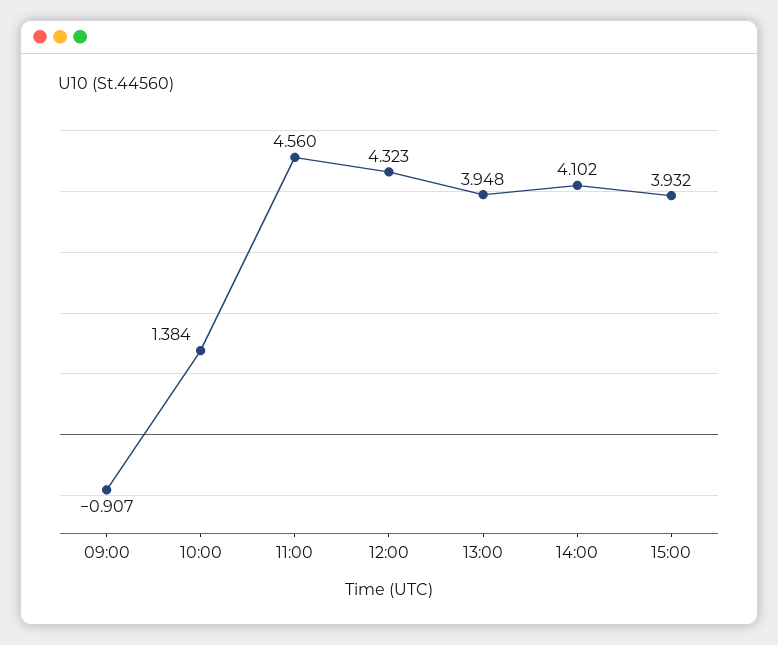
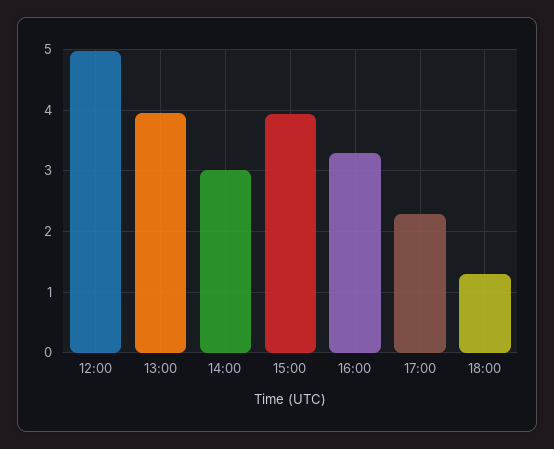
09:00: -0.907 -> none
10:00: 1.384 -> none
11:00: 4.56 -> none
12:00: 4.323 -> 5
14:00: 4.102 -> 3
16:00: none -> 3.3
17:00: none -> 2.3
18:00: none -> 1.3

